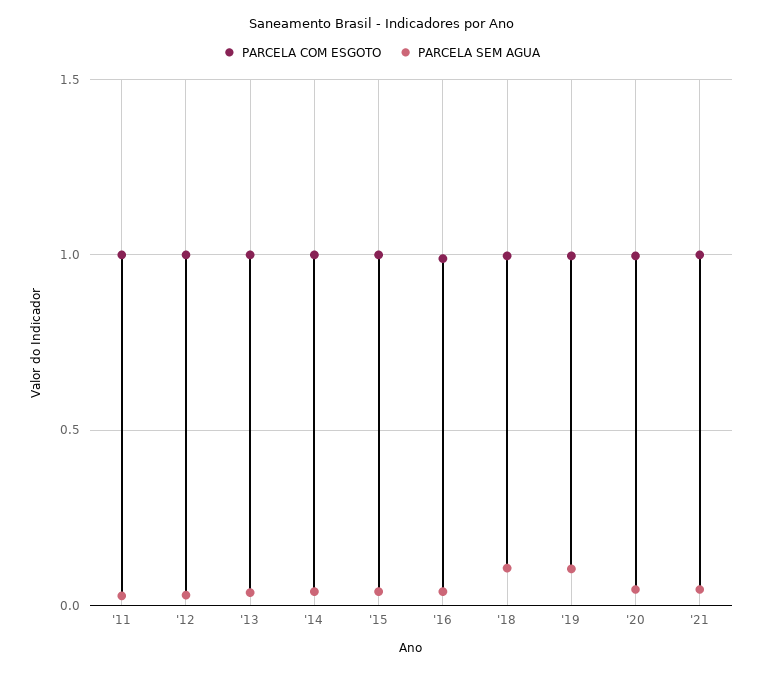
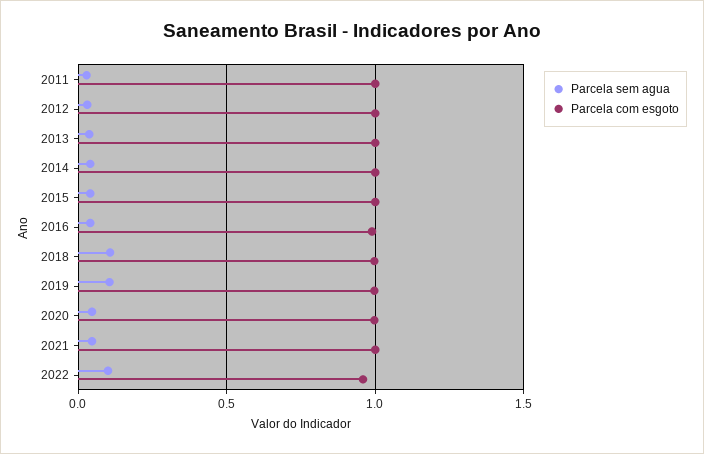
PARCELA SEM AGUA, 2022: none -> 0.1
PARCELA COM ESGOTO, 2022: none -> 0.95

